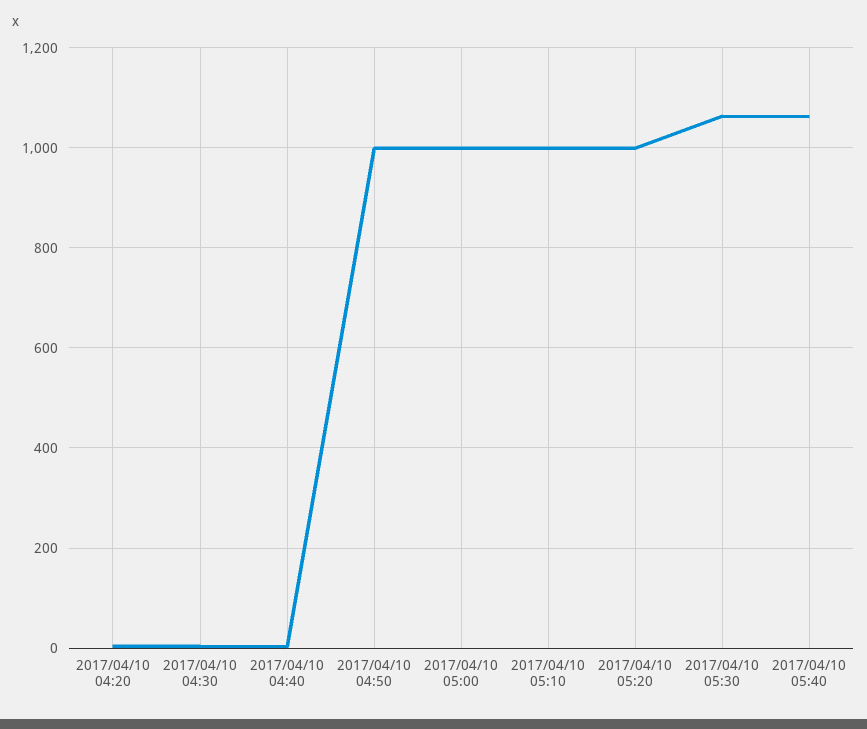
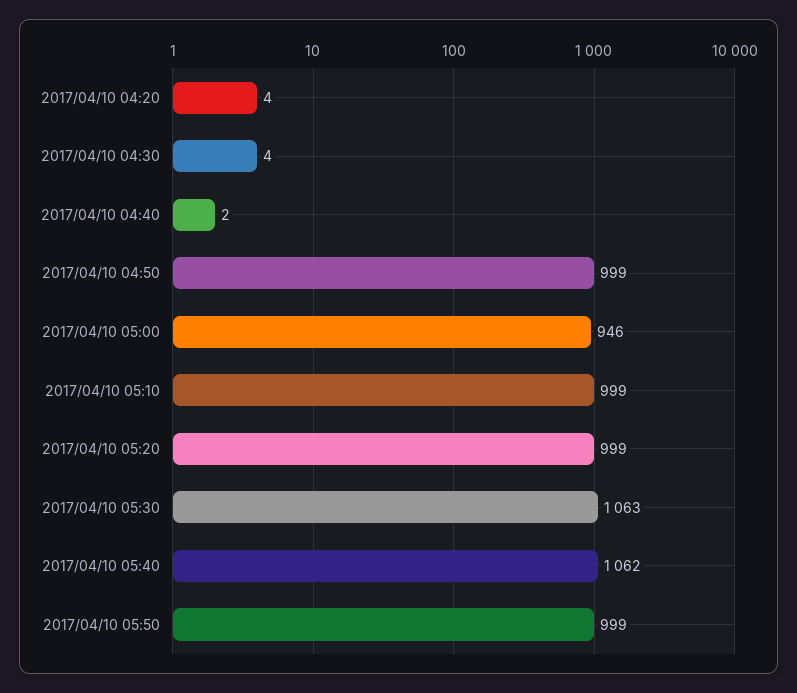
2017/04/10 05:00: 1000 -> 946
2017/04/10 05:50: none -> 999

